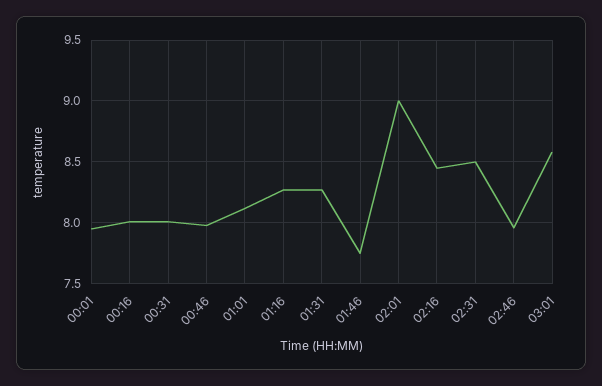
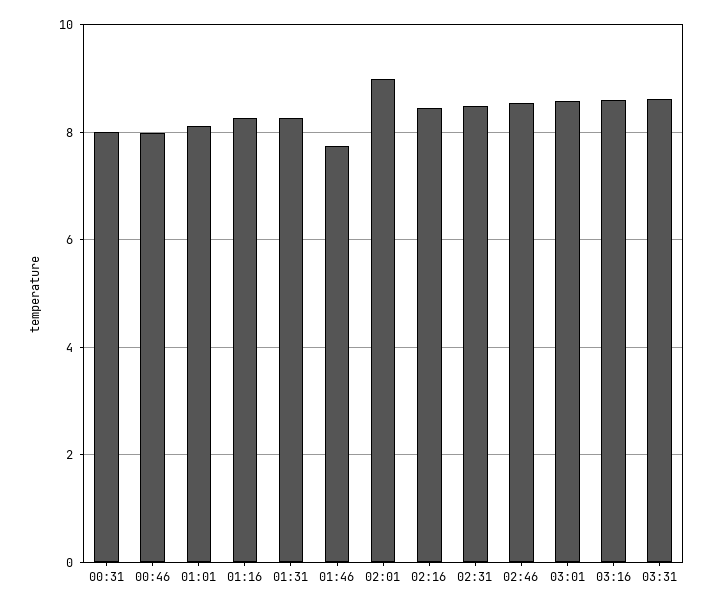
00:01: 7.95 -> none
00:16: 8 -> none
02:46: 7.95 -> 8.6
03:16: none -> 8.6
03:31: none -> 8.6

